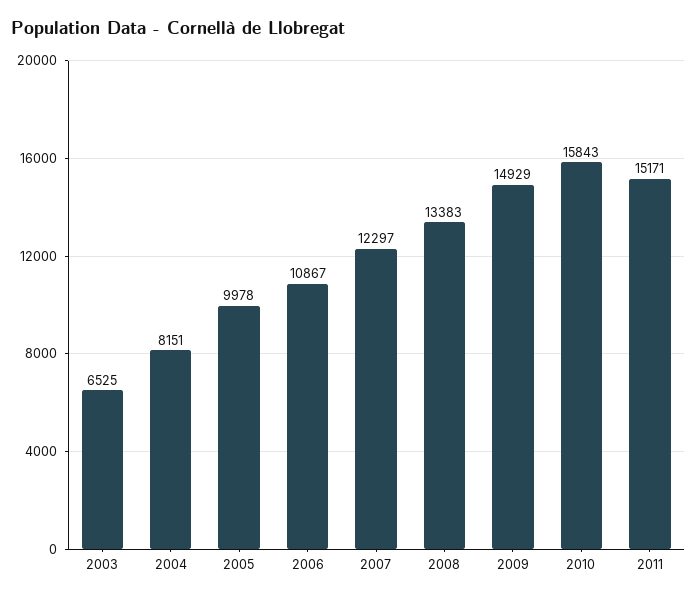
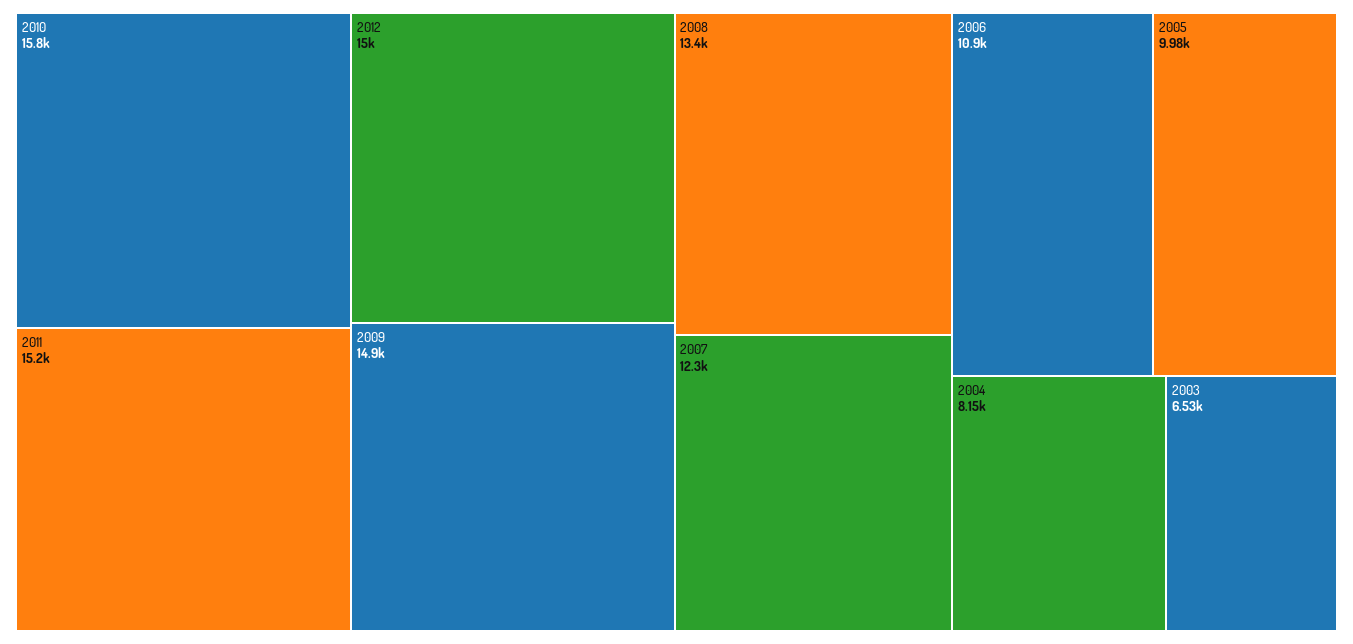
2012: none -> 15000

